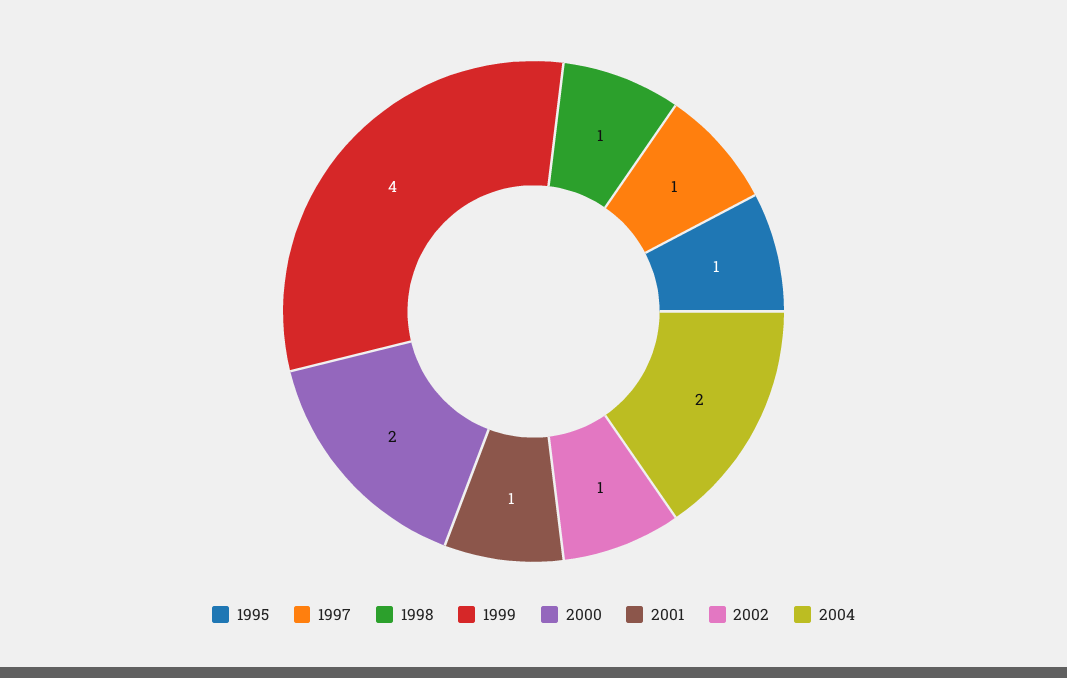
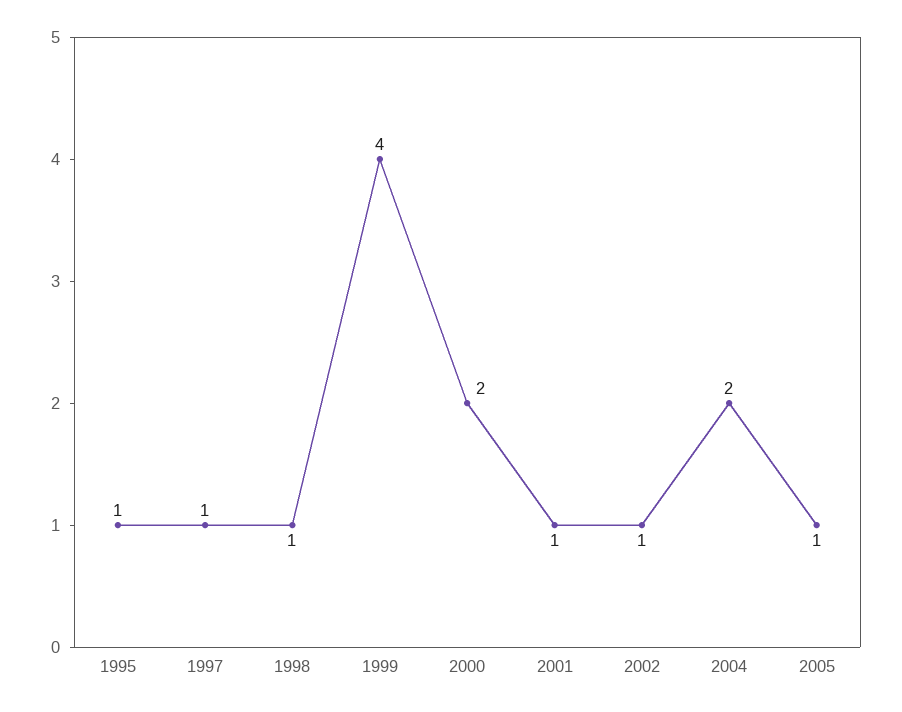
2005: none -> 1

